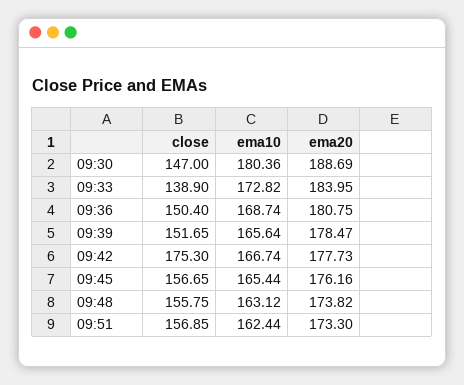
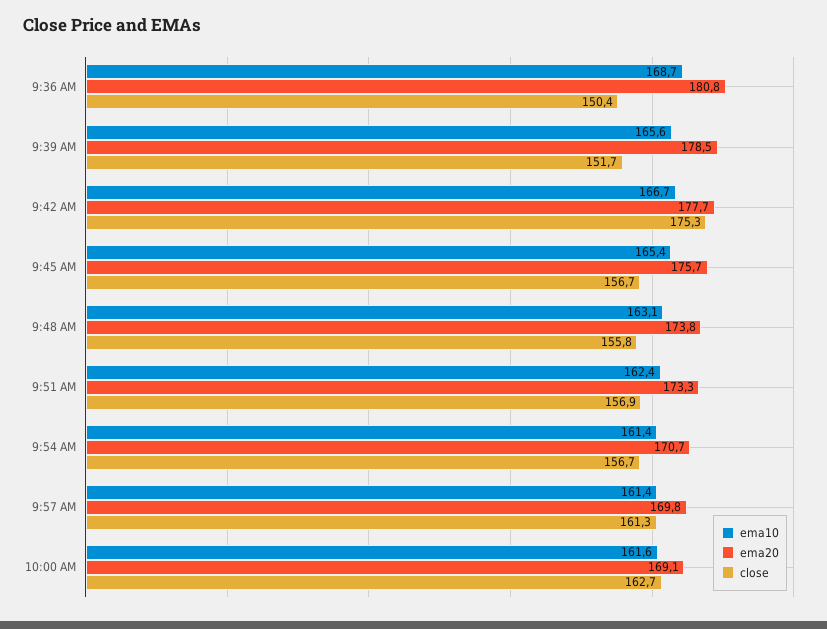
close, 09:30: 147 -> none
ema10, 09:30: 180.36 -> none
ema20, 09:30: 188.69 -> none
close, 09:33: 138.9 -> none
ema10, 09:33: 172.82 -> none
ema20, 09:33: 183.95 -> none
ema20, 09:45: 176.16 -> 175.7
ema10, 9:54 AM: none -> 161.4
ema20, 9:54 AM: none -> 170.7
close, 9:54 AM: none -> 156.7
ema10, 9:57 AM: none -> 161.4
ema20, 9:57 AM: none -> 169.8
close, 9:57 AM: none -> 161.3
ema10, 10:00 AM: none -> 161.6
ema20, 10:00 AM: none -> 169.1
close, 10:00 AM: none -> 162.7

